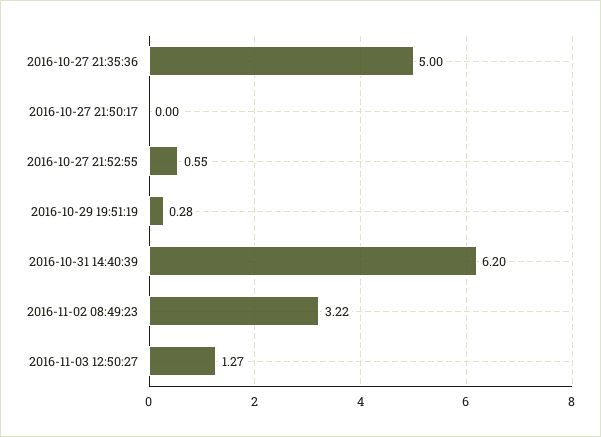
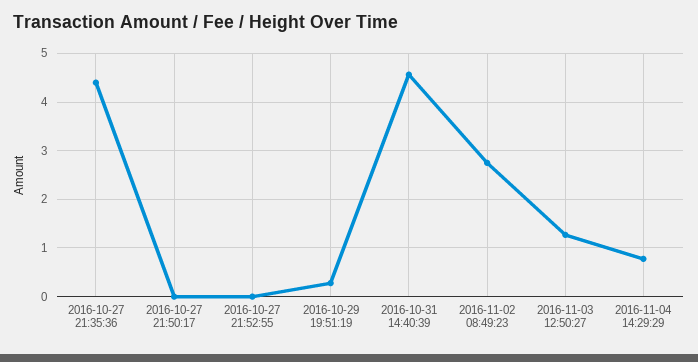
2016-10-27 21:35:36: 5 -> 4.4
2016-10-27 21:52:55: 0.55 -> 0
2016-10-31 14:40:39: 6.2 -> 4.6
2016-11-02 08:49:23: 3.22 -> 2.8
2016-11-04 14:29:29: none -> 0.8

